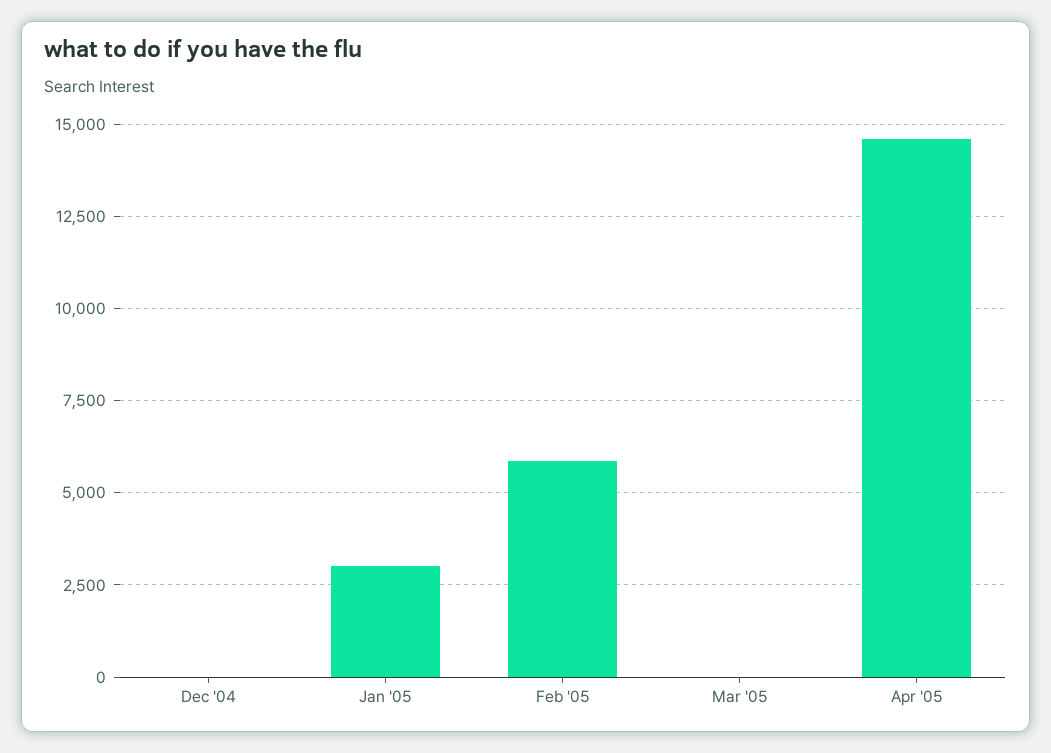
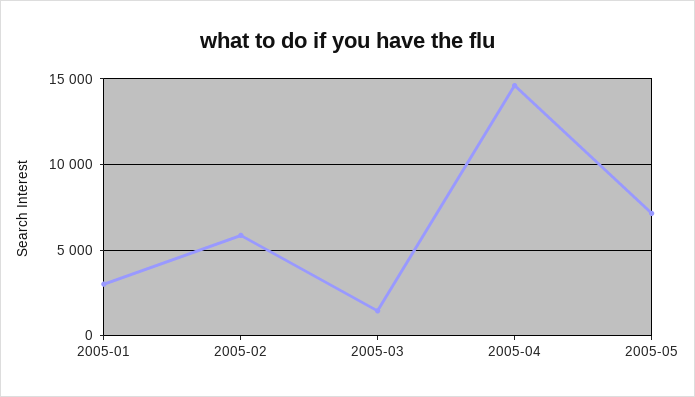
Dec '04: 0 -> none
Mar '05: 0 -> 1500
2005-05: none -> 7000

